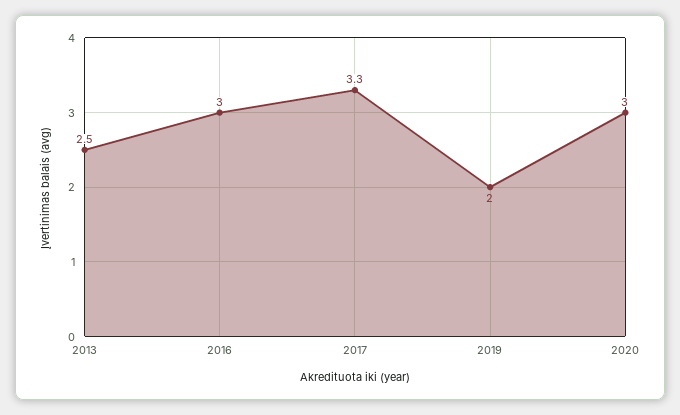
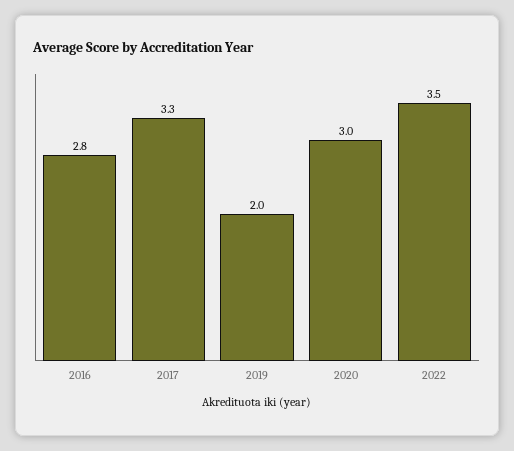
2013: 2.5 -> none
2016: 3 -> 2.8
2022: none -> 3.5

